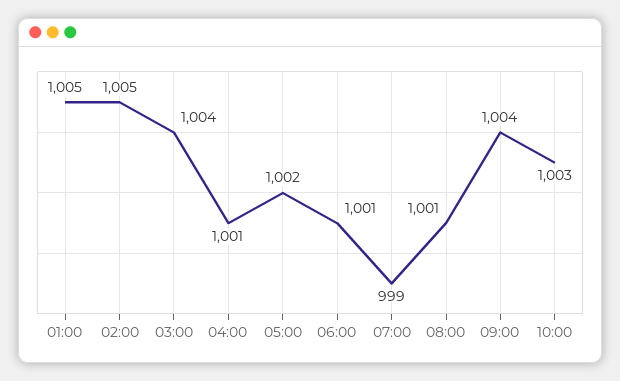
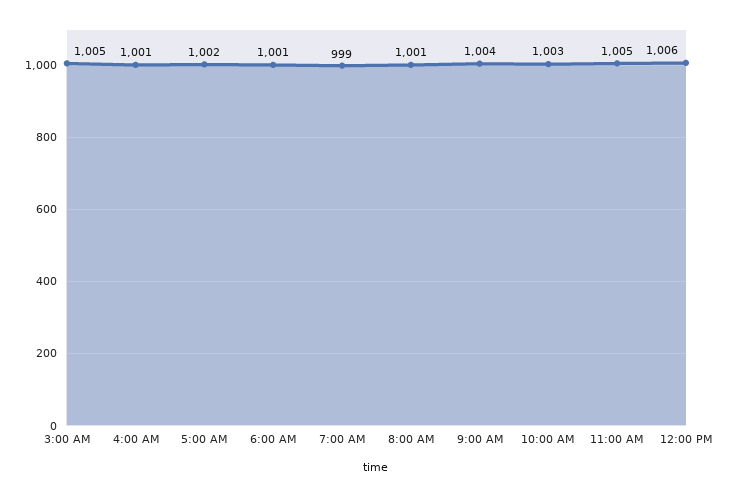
01:00: 1005 -> none
02:00: 1005 -> none
03:00: 1004 -> 1005
11:00 AM: none -> 1005
12:00 PM: none -> 1006

